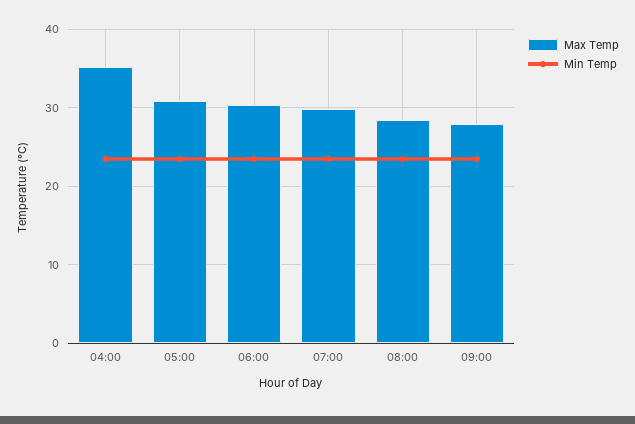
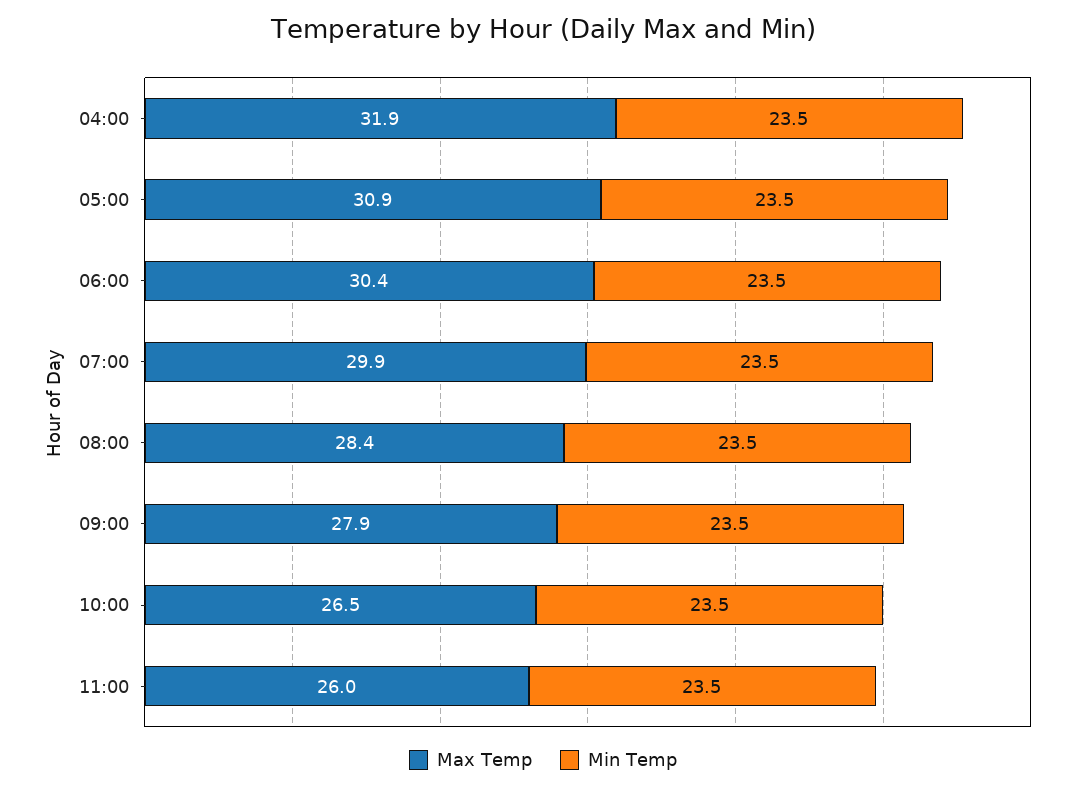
Max Temp, 04:00: 35 -> 31.9
Max Temp, 10:00: none -> 26.5
Min Temp, 10:00: none -> 23.5
Max Temp, 11:00: none -> 26
Min Temp, 11:00: none -> 23.5

